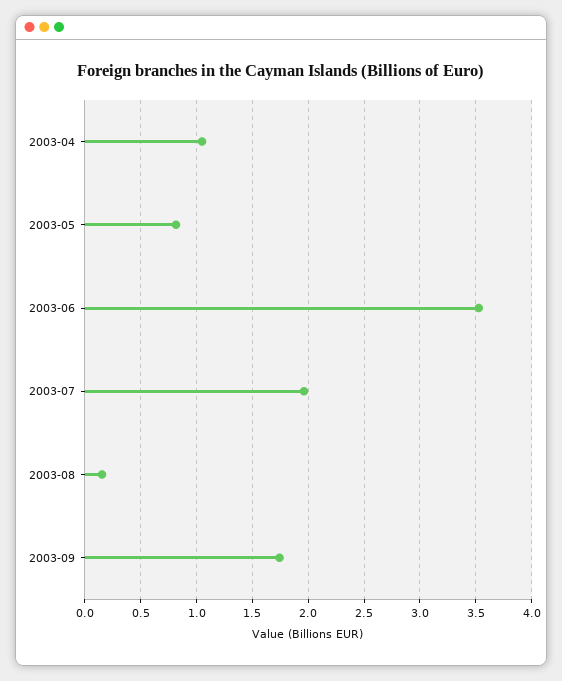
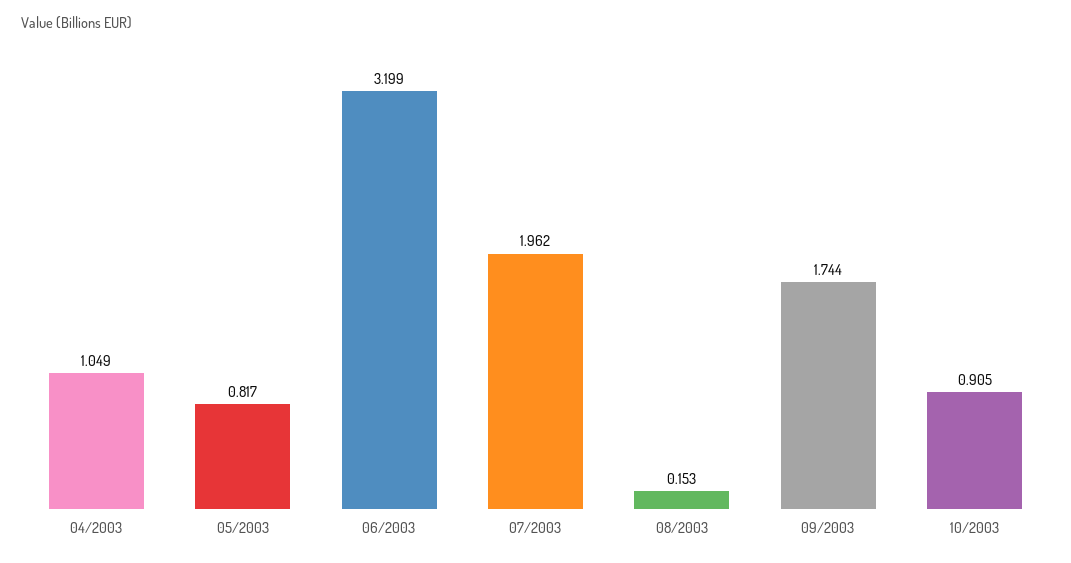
2003-06: 3.5 -> 3.199
10/2003: none -> 0.905

